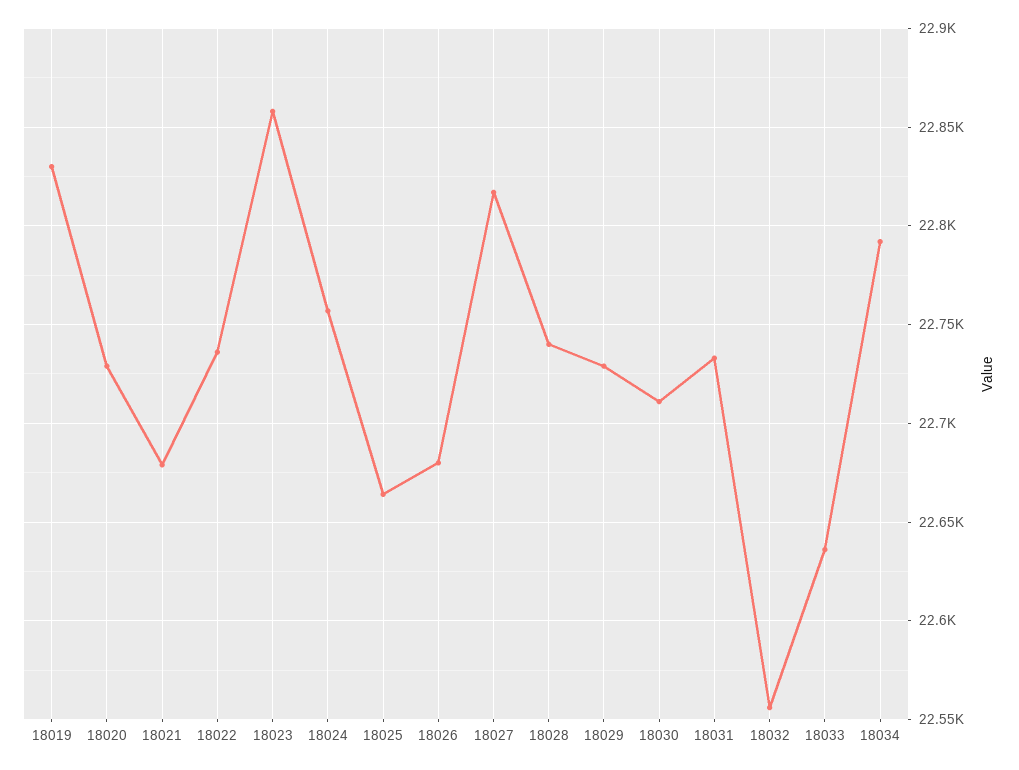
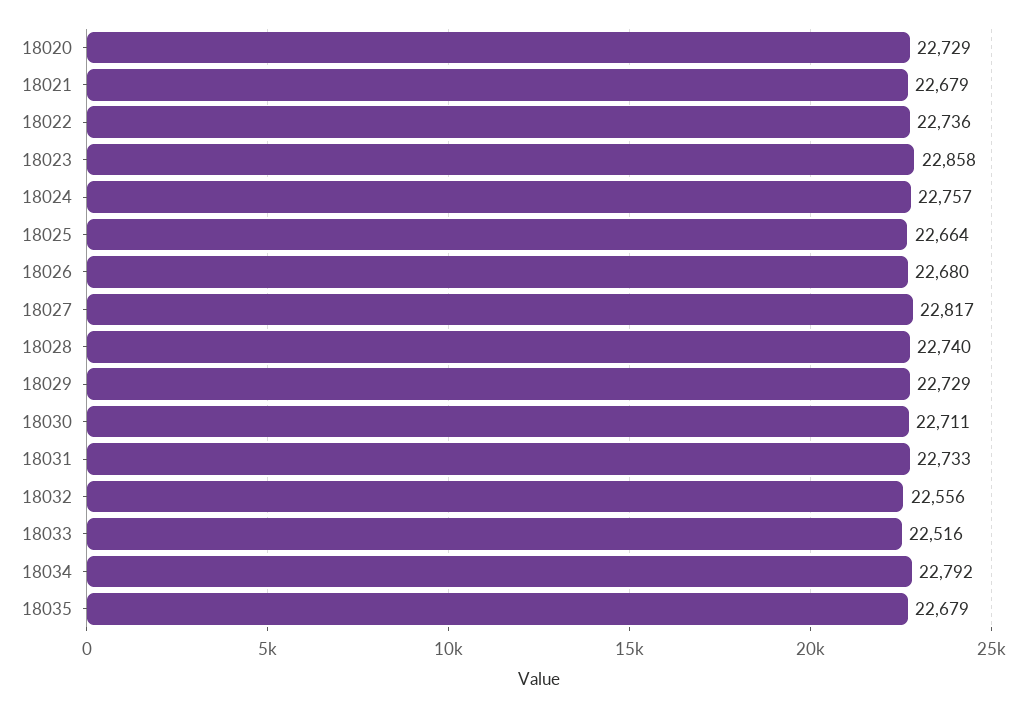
18019: 22830 -> none
18033: 22635 -> 22516
18035: none -> 22679

